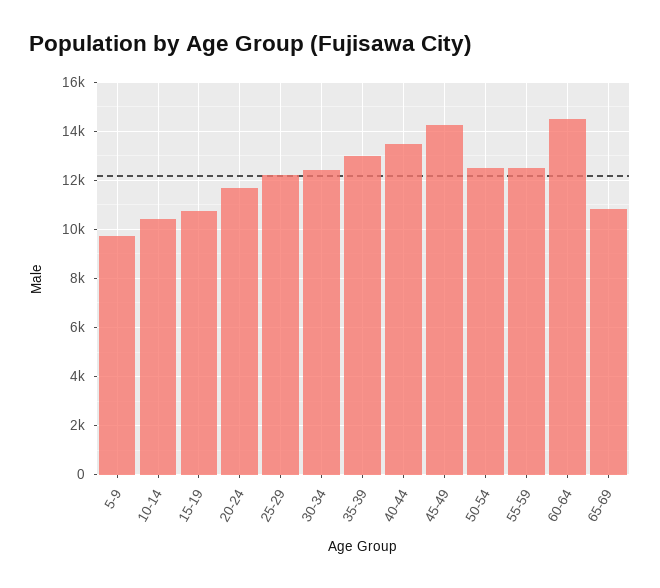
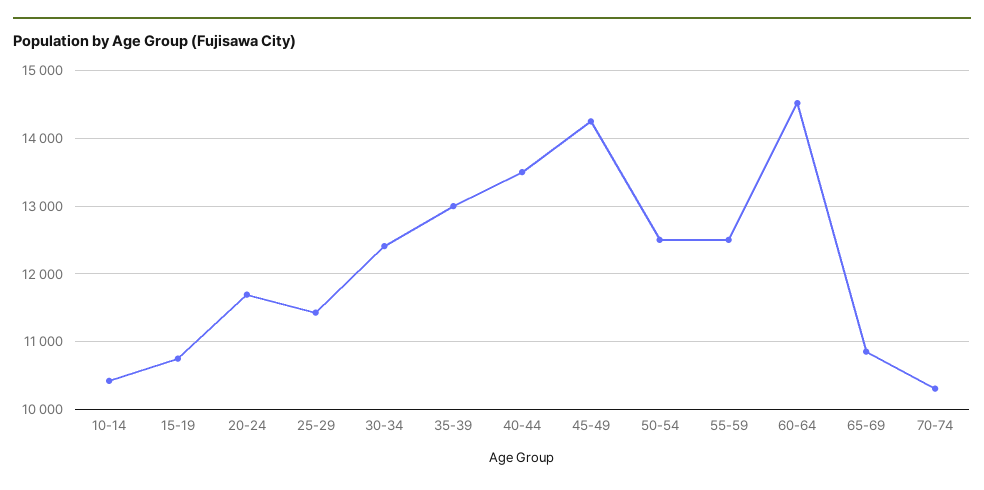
5-9: 9750 -> none
25-29: 12250 -> 11400
70-74: none -> 10300

